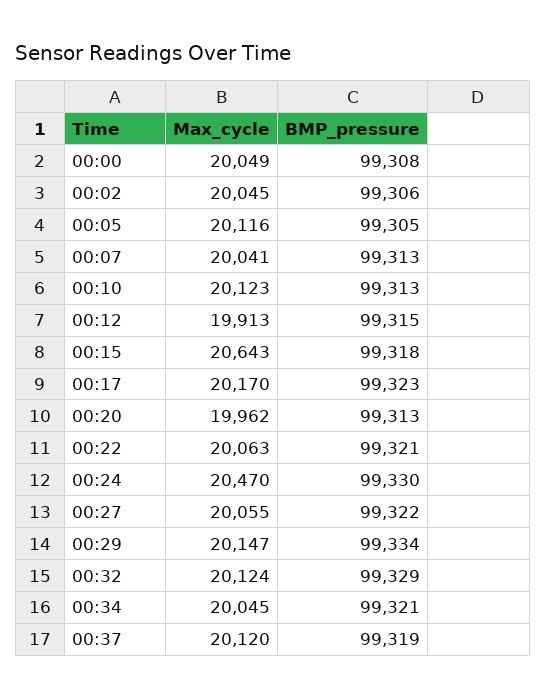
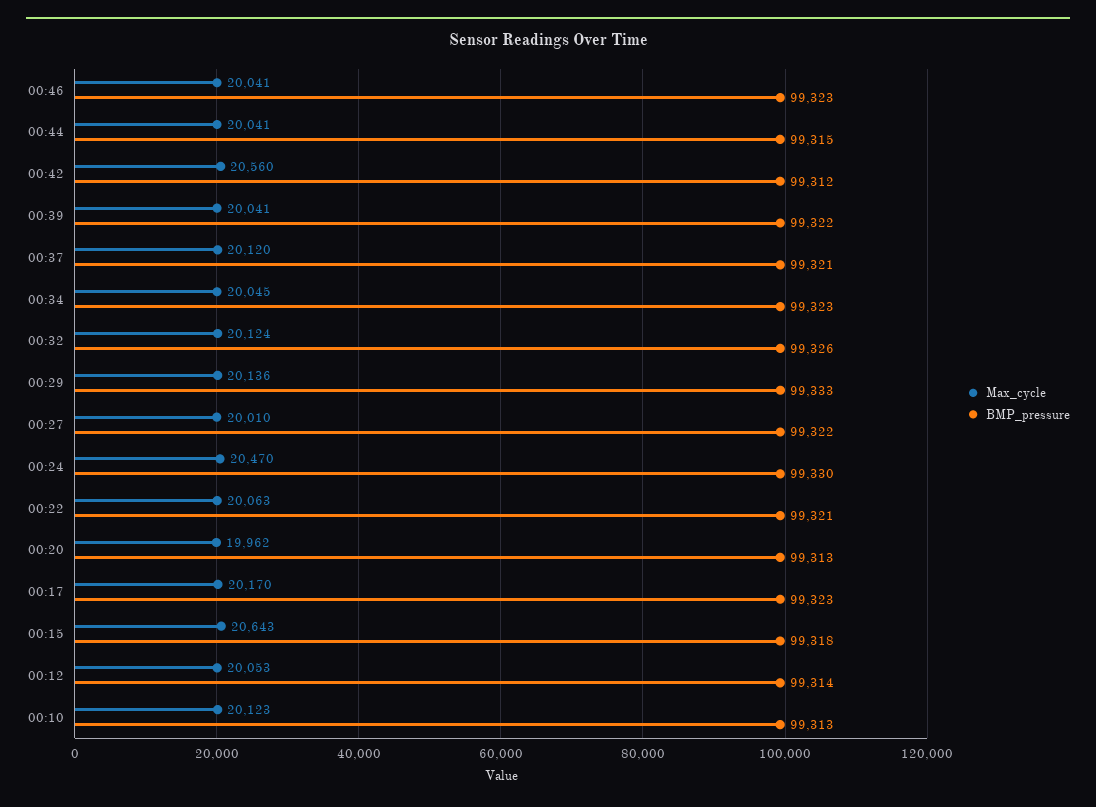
Max_cycle, 00:00: 20049 -> none
BMP_pressure, 00:00: 99308 -> none
Max_cycle, 00:02: 20045 -> none
BMP_pressure, 00:02: 99306 -> none
Max_cycle, 00:05: 20116 -> none
BMP_pressure, 00:05: 99305 -> none
Max_cycle, 00:07: 20041 -> none
BMP_pressure, 00:07: 99313 -> none
Max_cycle, 00:12: 19913 -> 20053
BMP_pressure, 00:12: 99315 -> 99314
Max_cycle, 00:27: 20055 -> 20010
Max_cycle, 00:29: 20147 -> 20136
BMP_pressure, 00:29: 99334 -> 99333
BMP_pressure, 00:32: 99329 -> 99326
BMP_pressure, 00:34: 99321 -> 99323
BMP_pressure, 00:37: 99319 -> 99321
Max_cycle, 00:46: none -> 20041
BMP_pressure, 00:46: none -> 99323
Max_cycle, 00:44: none -> 20041
BMP_pressure, 00:44: none -> 99315
Max_cycle, 00:42: none -> 20560
BMP_pressure, 00:42: none -> 99312
Max_cycle, 00:39: none -> 20041
BMP_pressure, 00:39: none -> 99322

